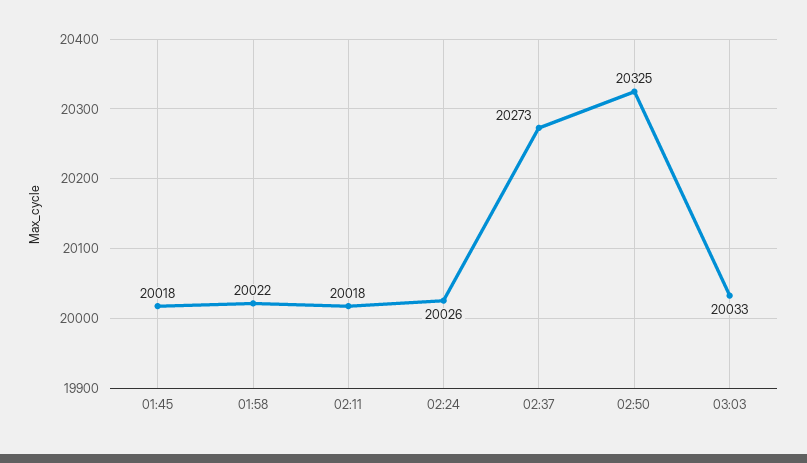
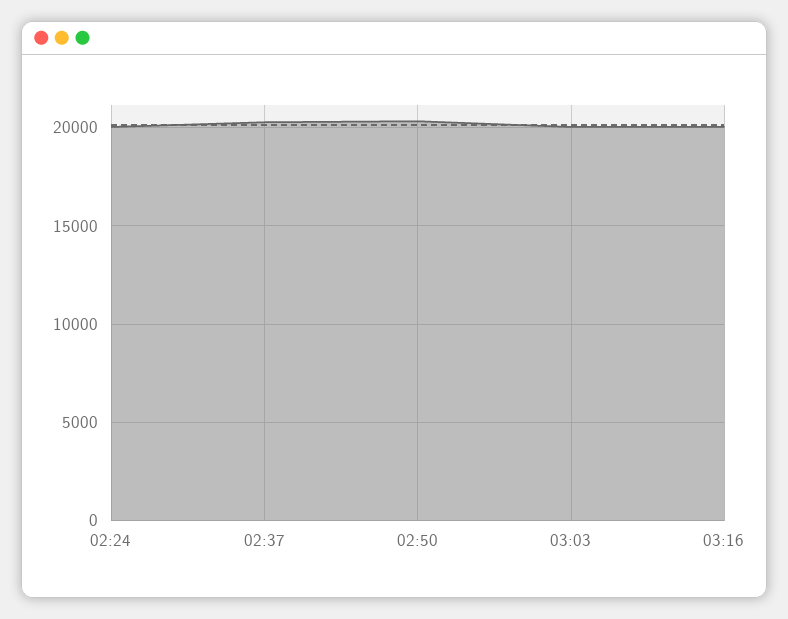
01:45: 20018 -> none
01:58: 20022 -> none
02:11: 20018 -> none
03:16: none -> 20000

